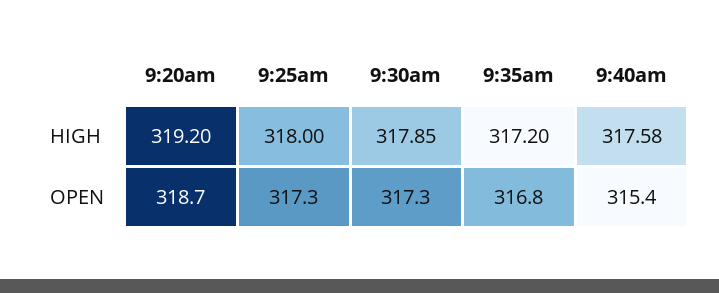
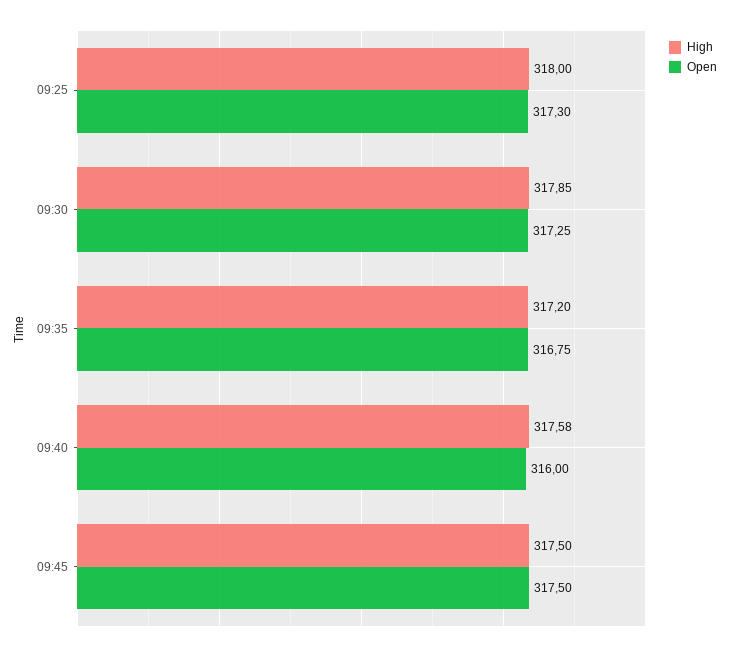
HIGH, 9:20am: 319.2 -> none
OPEN, 9:20am: 318.7 -> none
OPEN, 9:40am: 315.4 -> 316
HIGH, 09:45: none -> 317.5
OPEN, 09:45: none -> 317.5

